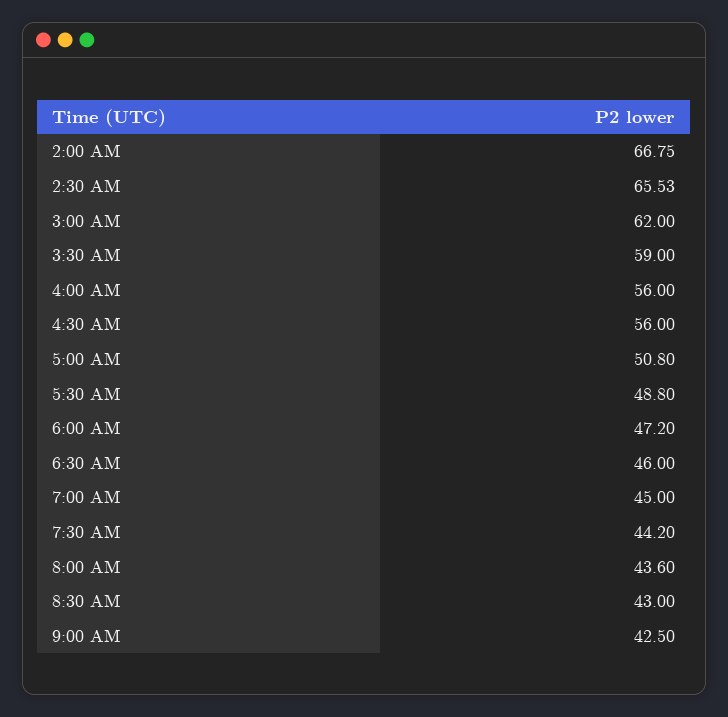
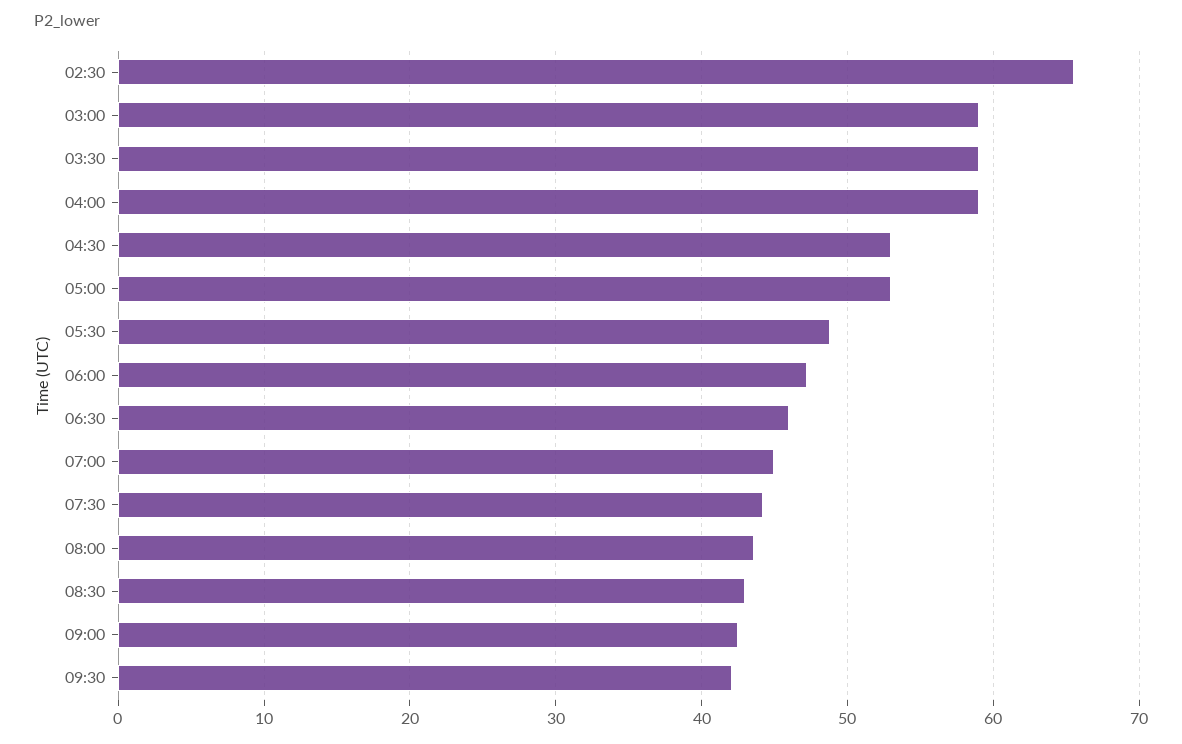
2:00 AM: 66.75 -> none
3:00 AM: 62 -> 59
4:00 AM: 56 -> 59
4:30 AM: 56 -> 53
5:00 AM: 50.8 -> 53
09:30: none -> 42

